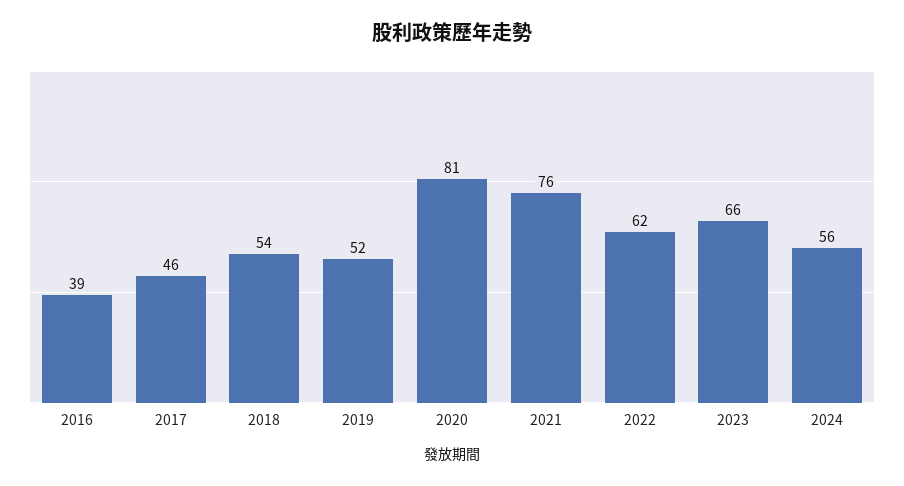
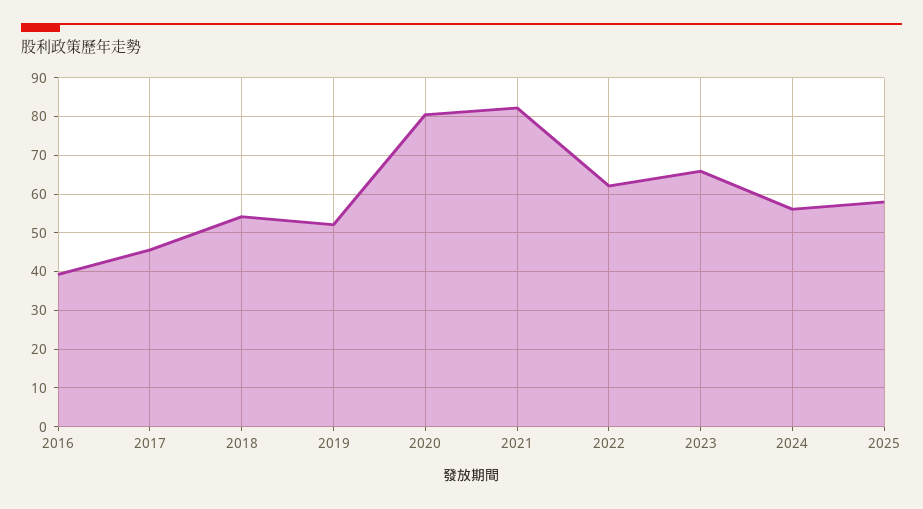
2021: 76 -> 82
2025: none -> 58

